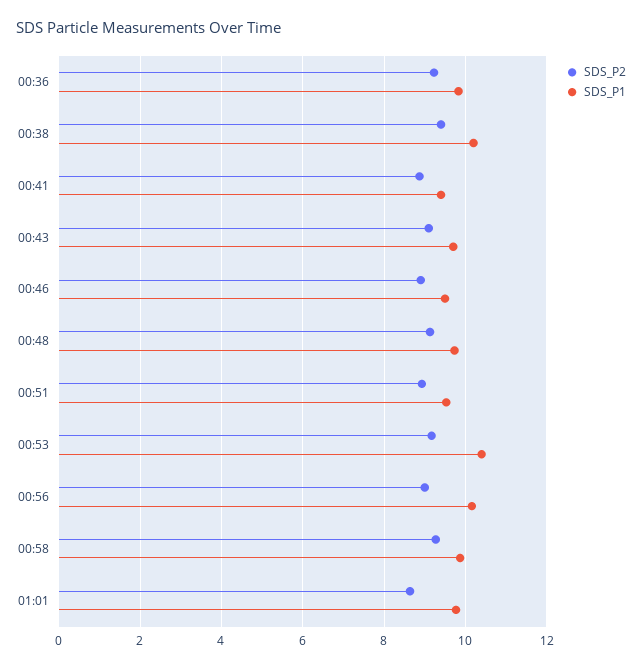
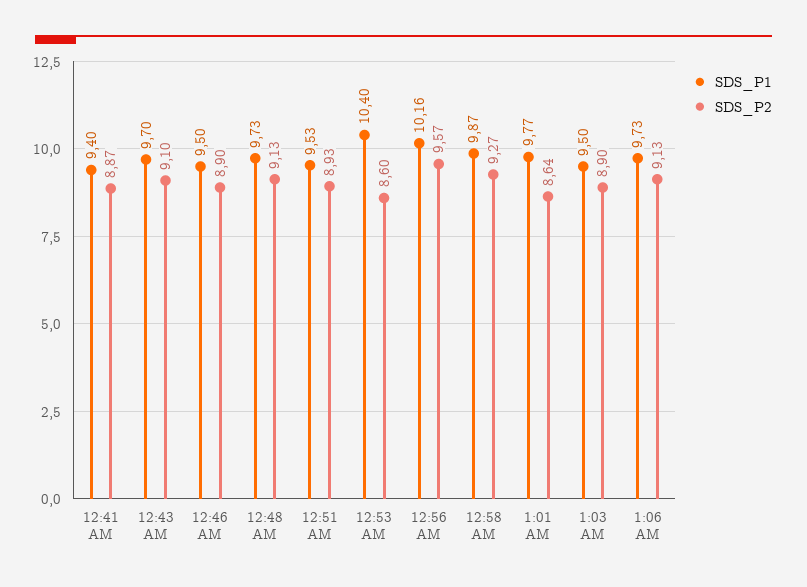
SDS_P2, 00:36: 9.2 -> none
SDS_P1, 00:36: 9.8 -> none
SDS_P2, 00:38: 9.4 -> none
SDS_P1, 00:38: 10.2 -> none
SDS_P2, 00:53: 9.2 -> 8.6
SDS_P2, 00:56: 9 -> 9.57
SDS_P1, 1:03 AM: none -> 9.5
SDS_P2, 1:03 AM: none -> 8.9
SDS_P1, 1:06 AM: none -> 9.73
SDS_P2, 1:06 AM: none -> 9.13

